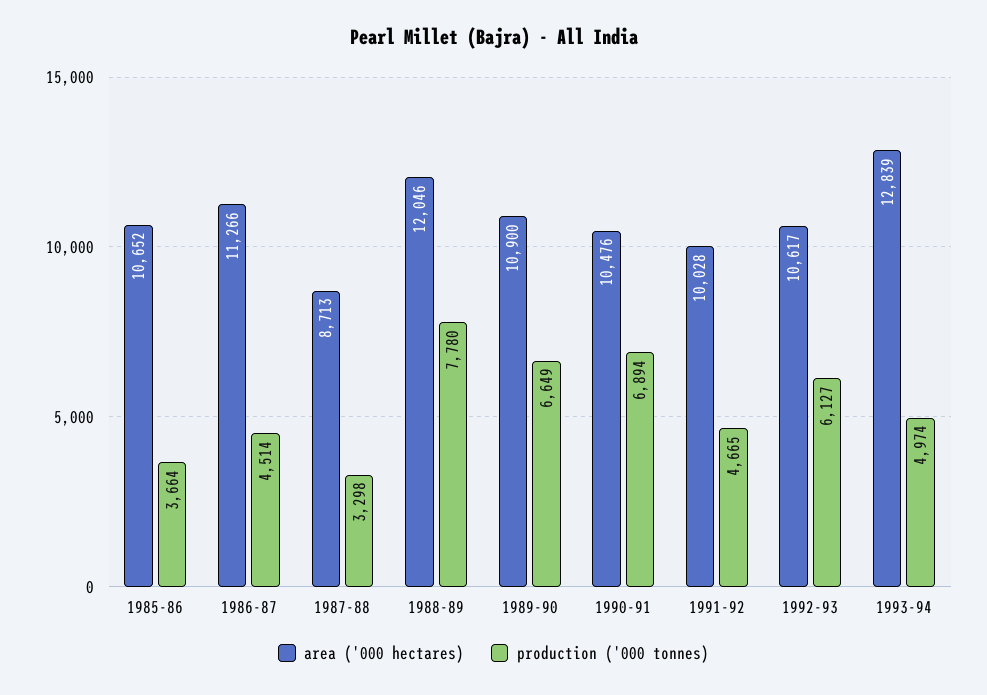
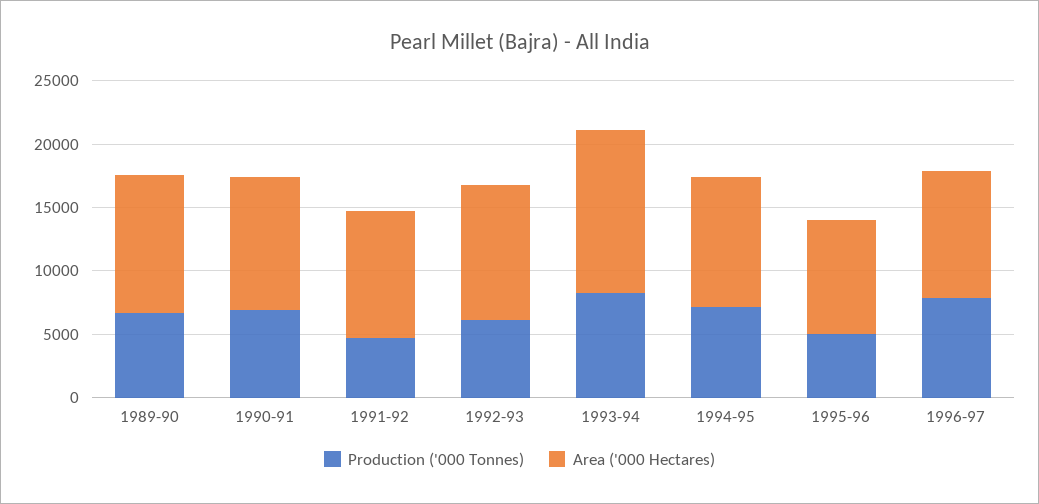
area ('000 hectares), 1985-86: 10652 -> none
production ('000 tonnes), 1985-86: 3664 -> none
area ('000 hectares), 1986-87: 11266 -> none
production ('000 tonnes), 1986-87: 4514 -> none
area ('000 hectares), 1987-88: 8713 -> none
production ('000 tonnes), 1987-88: 3298 -> none
area ('000 hectares), 1988-89: 12046 -> none
production ('000 tonnes), 1988-89: 7780 -> none
production ('000 tonnes), 1993-94: 4974 -> 8000
production ('000 tonnes), 1994-95: none -> 7000
area ('000 hectares), 1994-95: none -> 10000
production ('000 tonnes), 1995-96: none -> 5000
area ('000 hectares), 1995-96: none -> 9000
production ('000 tonnes), 1996-97: none -> 8000
area ('000 hectares), 1996-97: none -> 10000

